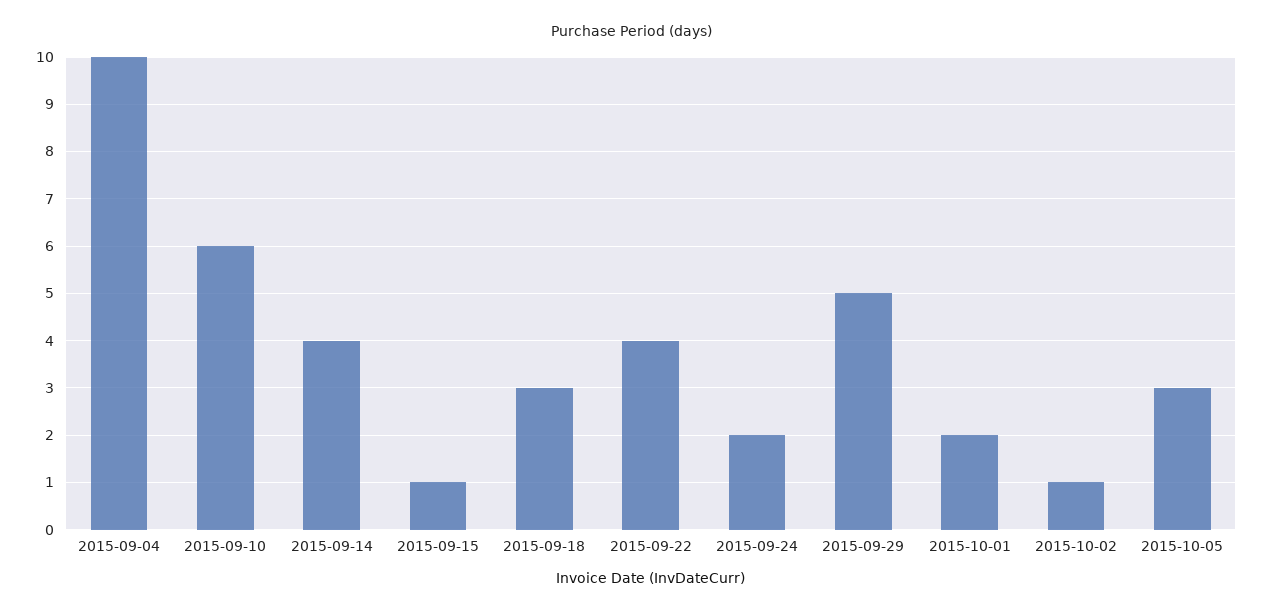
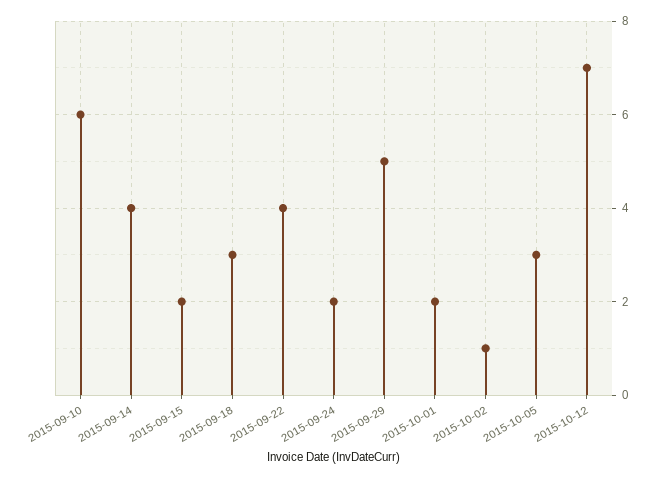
2015-09-04: 10 -> none
2015-09-15: 1 -> 2
2015-10-12: none -> 7

